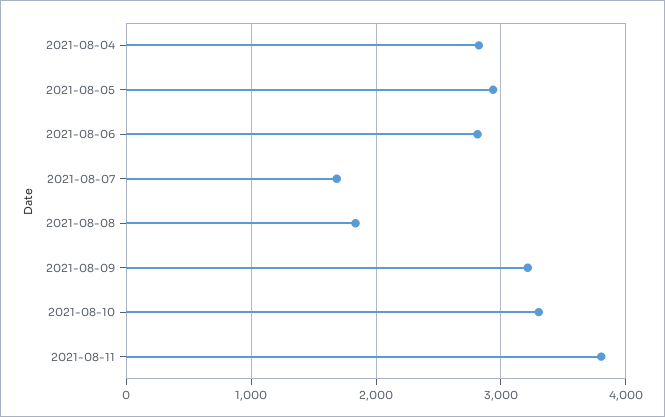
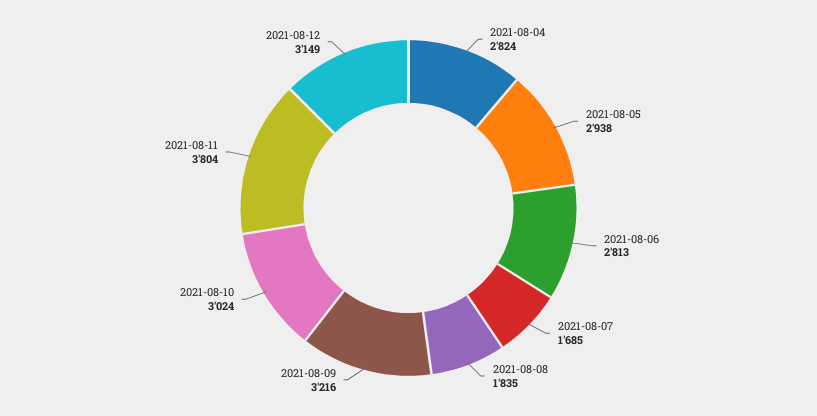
2021-08-10: 3300 -> 3024
2021-08-12: none -> 3149

